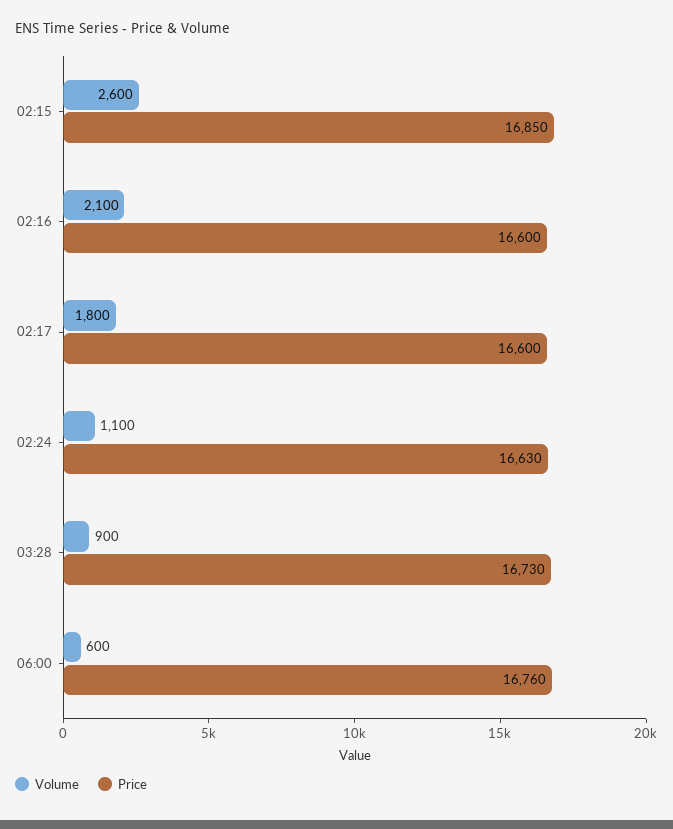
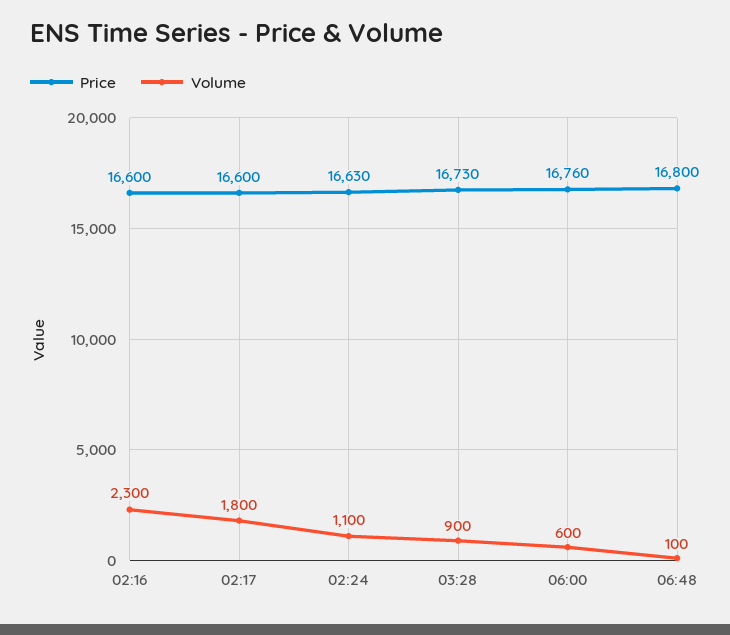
Volume, 02:15: 2600 -> none
Price, 02:15: 16850 -> none
Volume, 02:16: 2100 -> 2300
Price, 06:48: none -> 16800
Volume, 06:48: none -> 100

